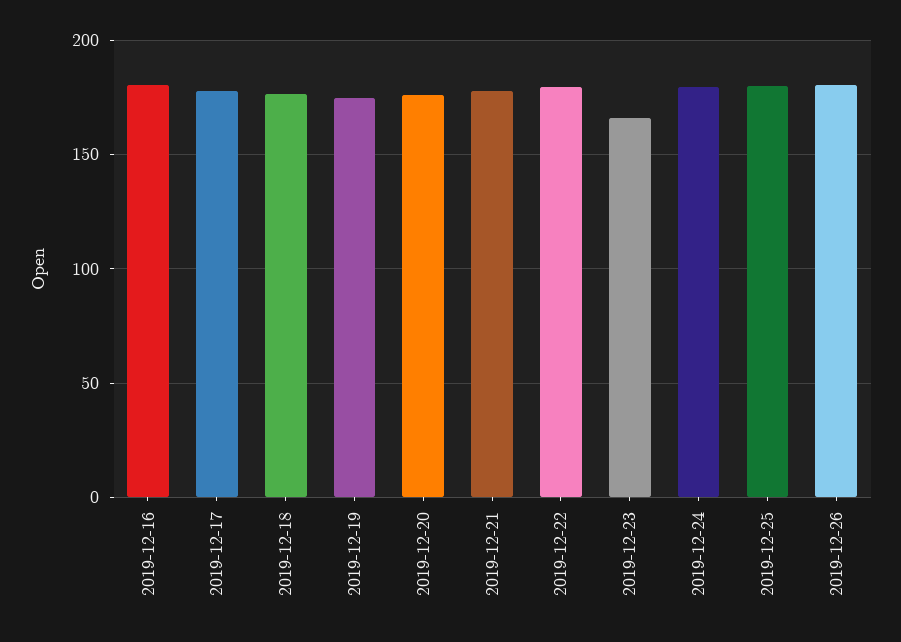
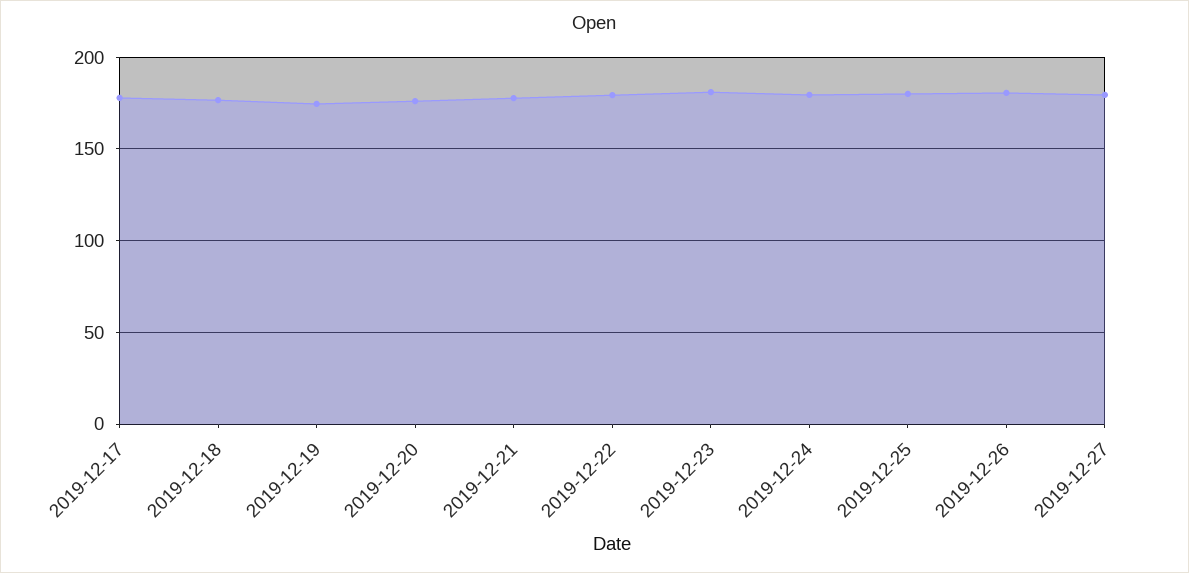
2019-12-16: 180 -> none
2019-12-23: 165 -> 180
2019-12-27: none -> 180

